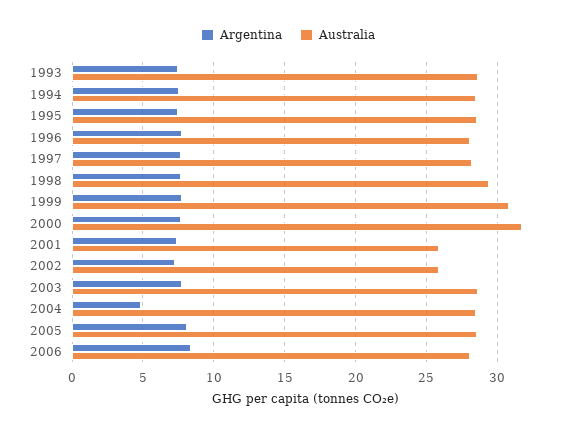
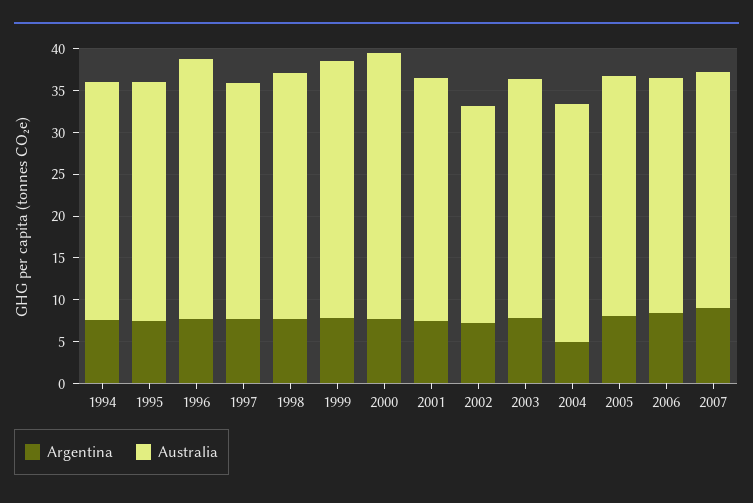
Argentina, 1993: 7.5 -> none
Australia, 1993: 28.5 -> none
Australia, 1996: 28 -> 31
Australia, 2001: 26 -> 29
Argentina, 2007: none -> 9
Australia, 2007: none -> 28

